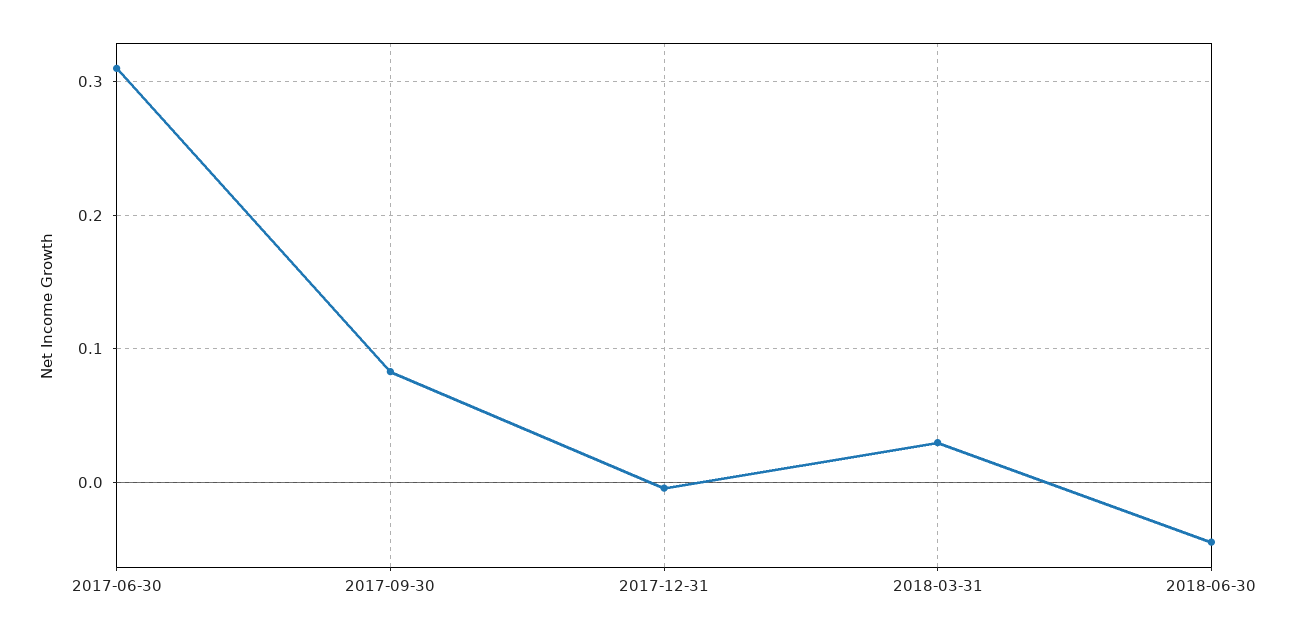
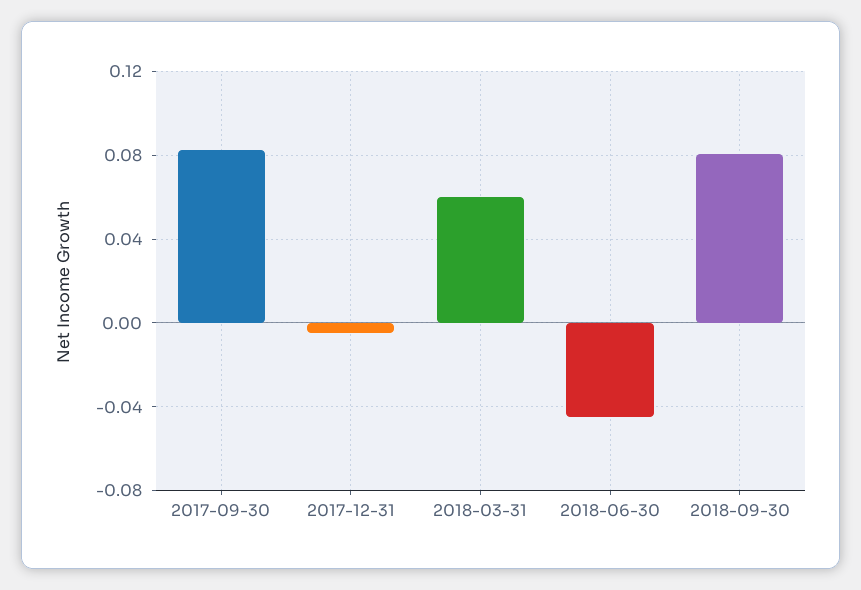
2017-06-30: 0.31 -> none
2018-03-31: 0.03 -> 0.06
2018-09-30: none -> 0.08

